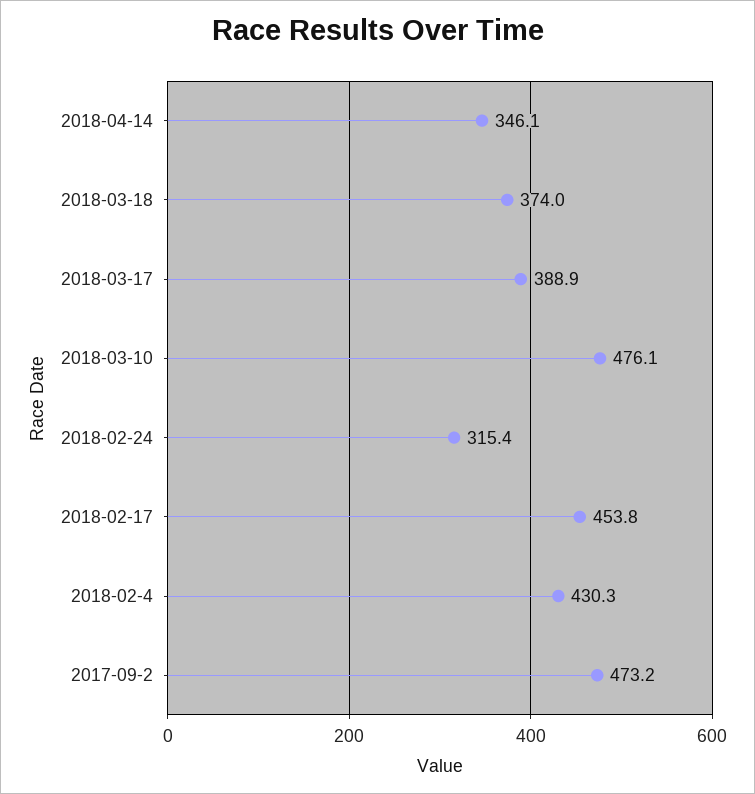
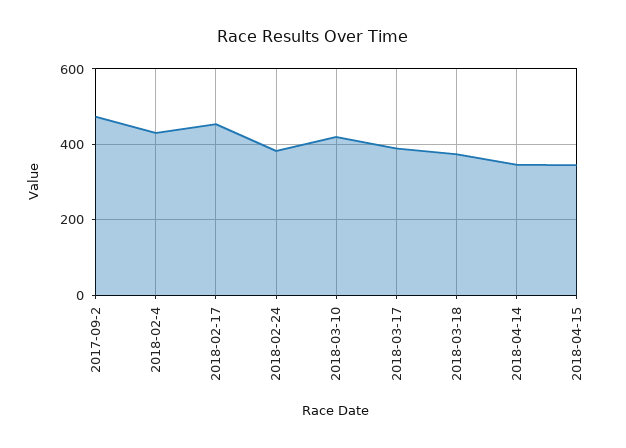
2018-03-10: 476.1 -> 420
2018-02-24: 315.4 -> 380
2018-04-15: none -> 340

